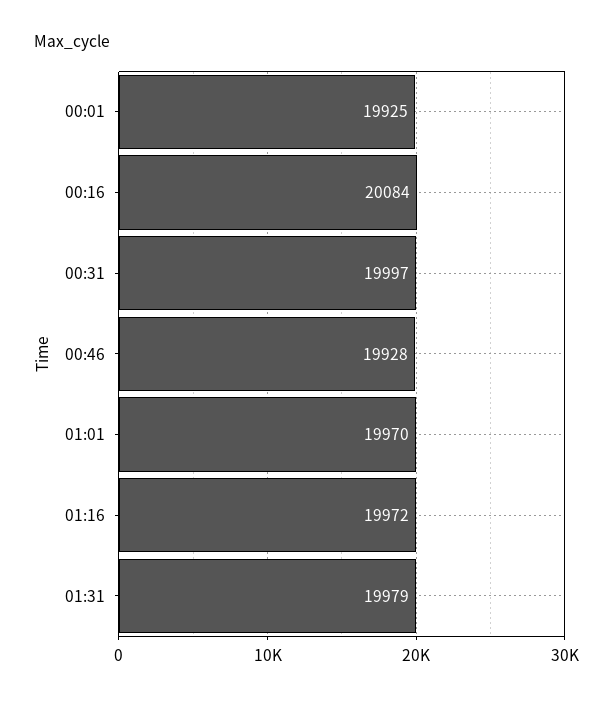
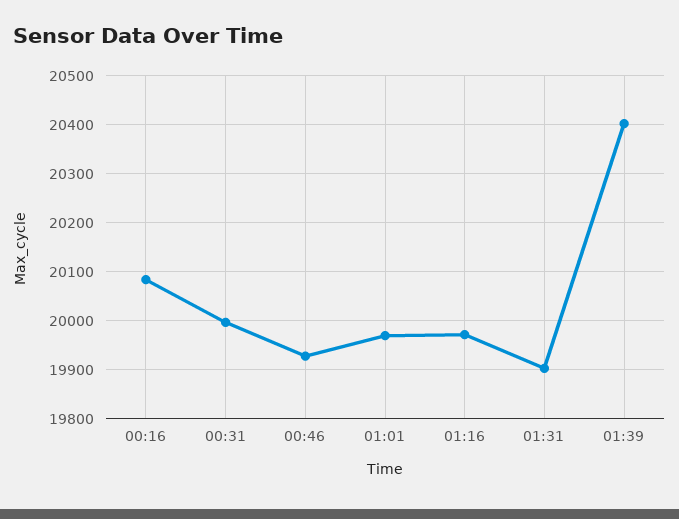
00:01: 19925 -> none
01:31: 19979 -> 19900
01:39: none -> 20400

